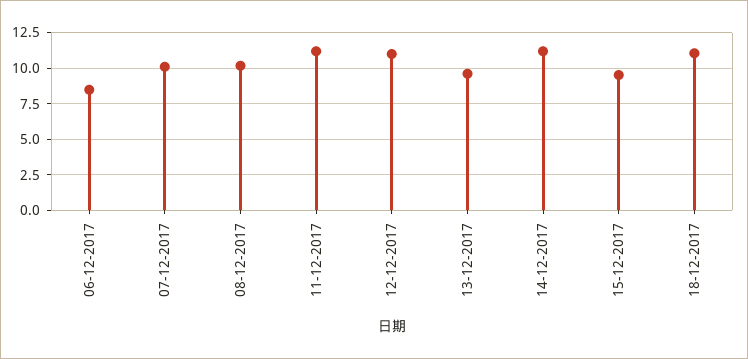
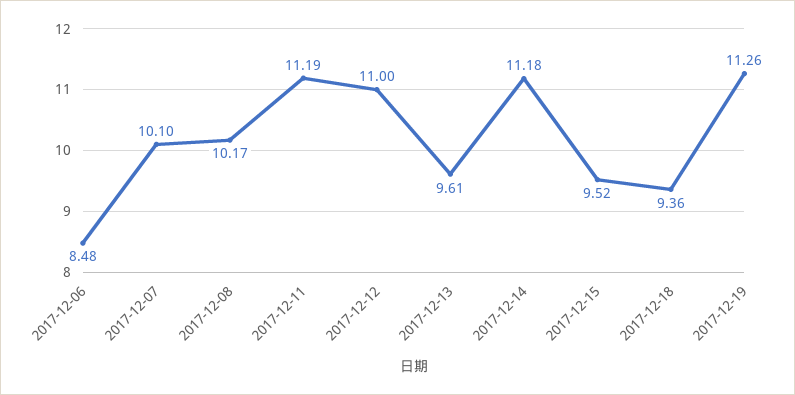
18-12-2017: 11 -> 9.36
2017-12-19: none -> 11.26

